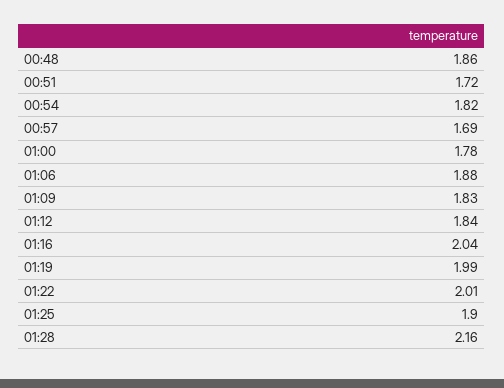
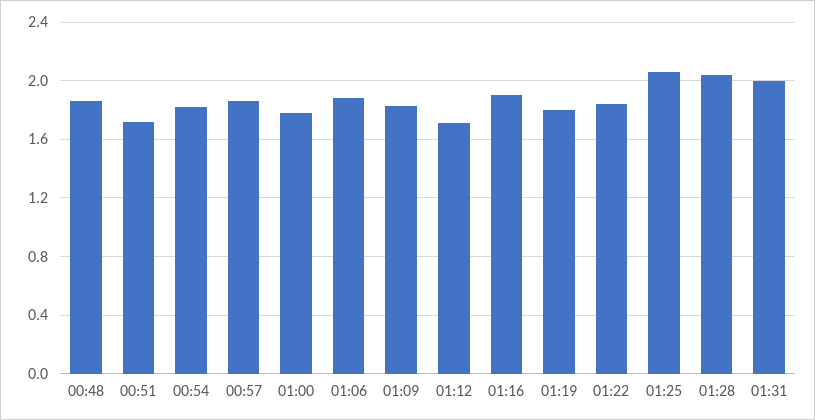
00:57: 1.69 -> 1.85
01:12: 1.84 -> 1.7
01:16: 2.04 -> 1.9
01:19: 1.99 -> 1.8
01:22: 2.01 -> 1.85
01:25: 1.9 -> 2.05
01:28: 2.16 -> 2.05
01:31: none -> 2

